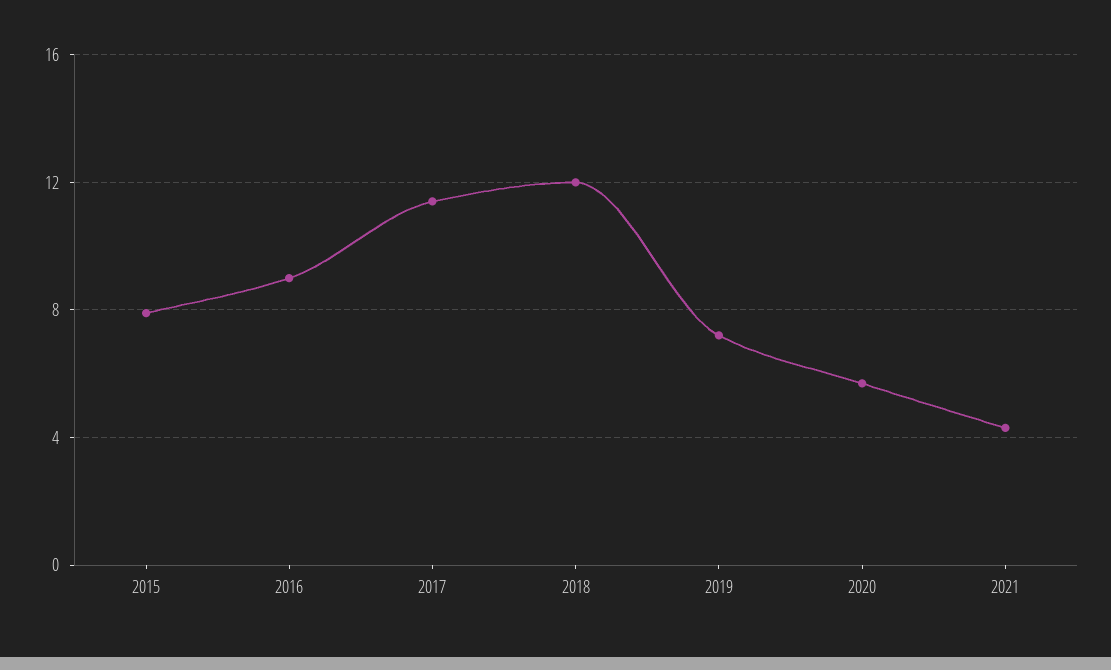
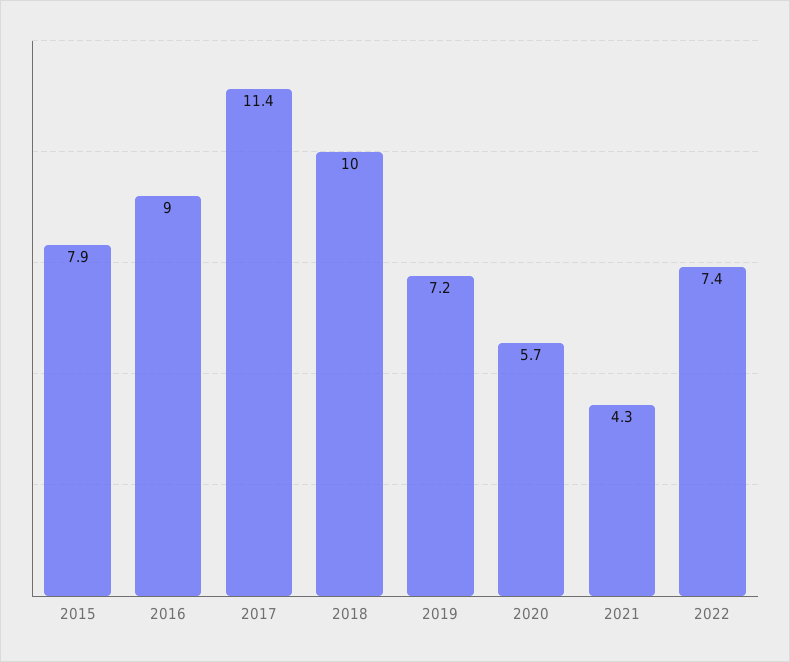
2018: 12 -> 10
2022: none -> 7.4

